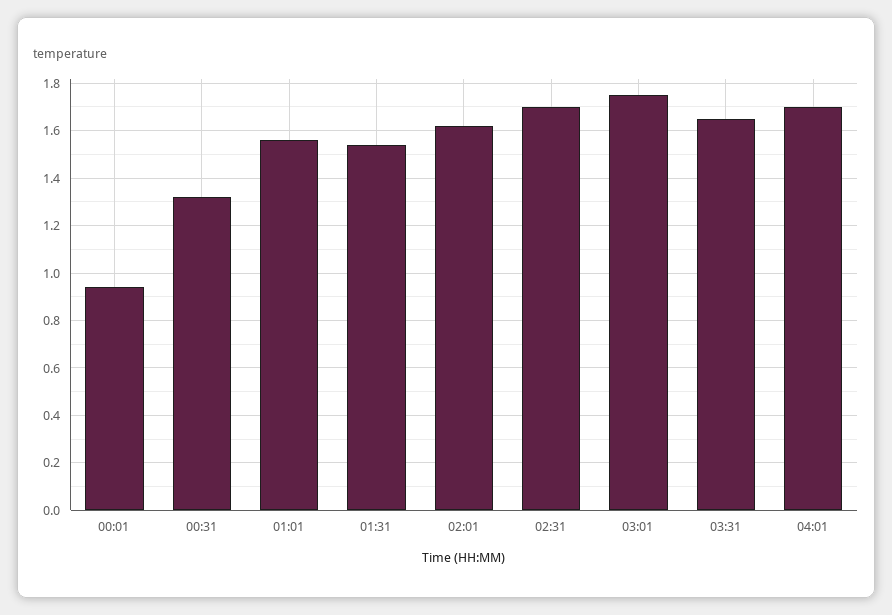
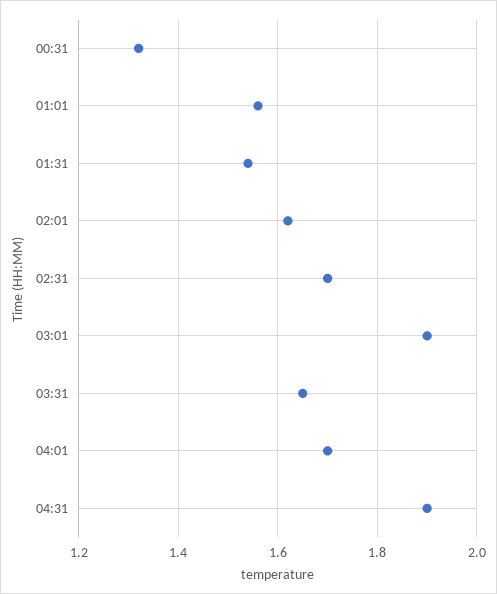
00:01: 0.95 -> none
03:01: 1.75 -> 1.9
04:31: none -> 1.9

